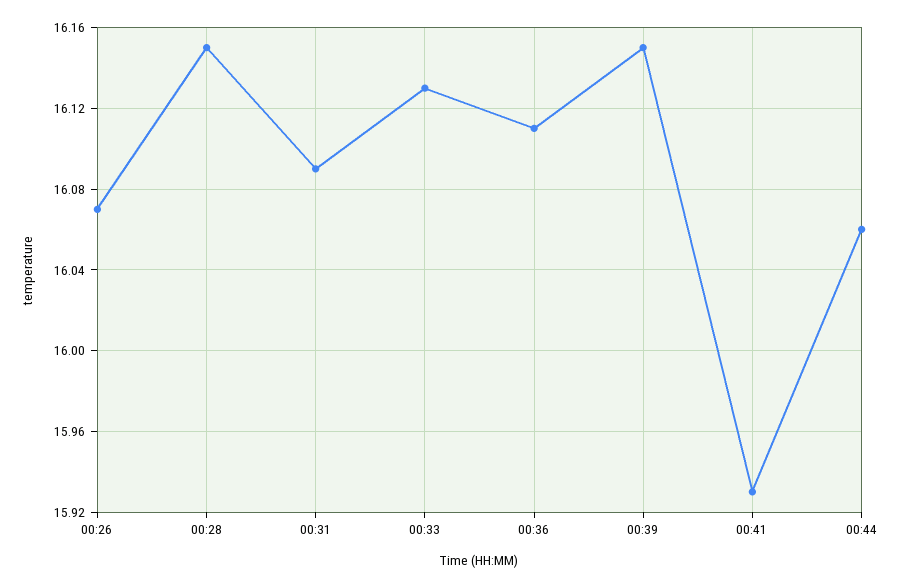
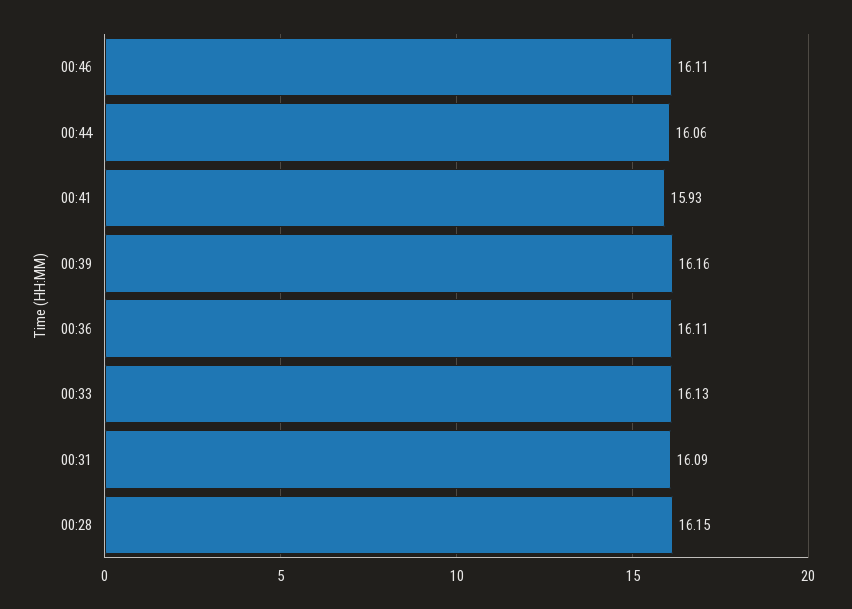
00:26: 16.07 -> none
00:39: 16.15 -> 16.16
00:46: none -> 16.11

